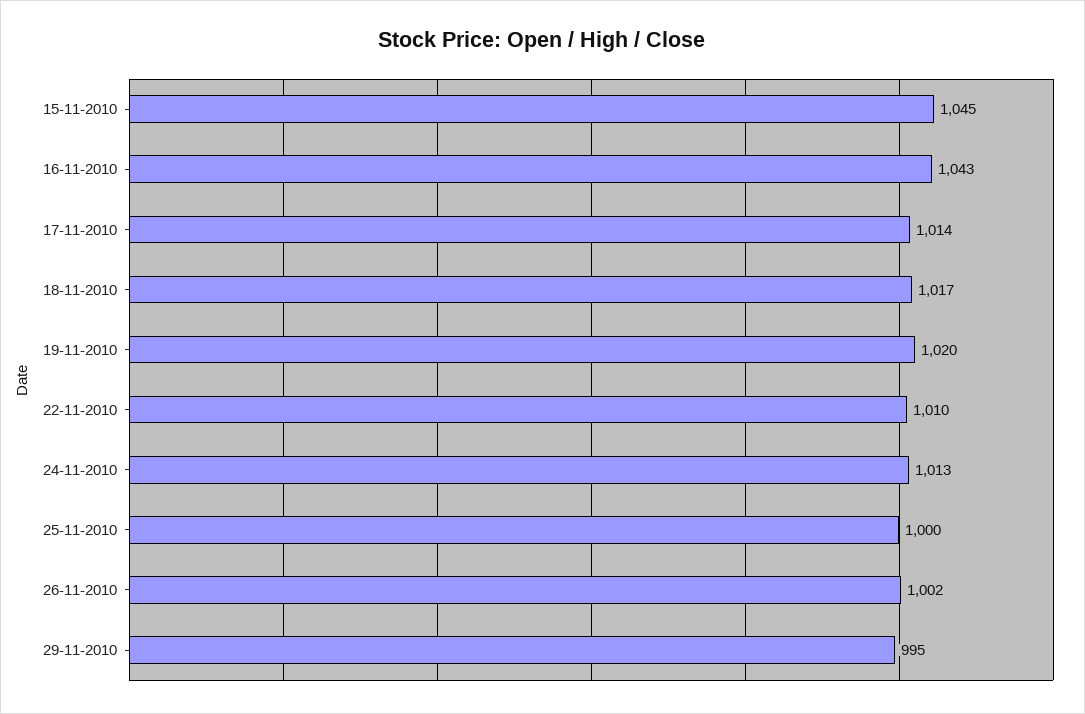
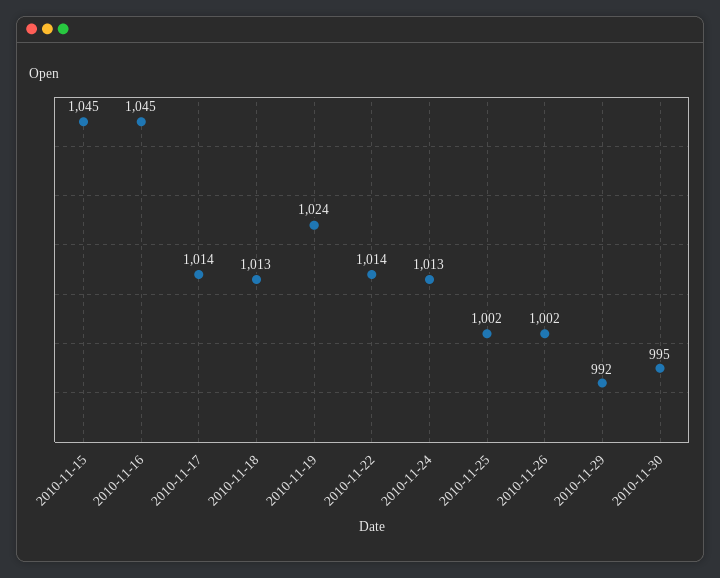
16-11-2010: 1043 -> 1045
18-11-2010: 1017 -> 1013
19-11-2010: 1020 -> 1024
22-11-2010: 1010 -> 1014
25-11-2010: 1000 -> 1002
29-11-2010: 995 -> 992
2010-11-30: none -> 995

